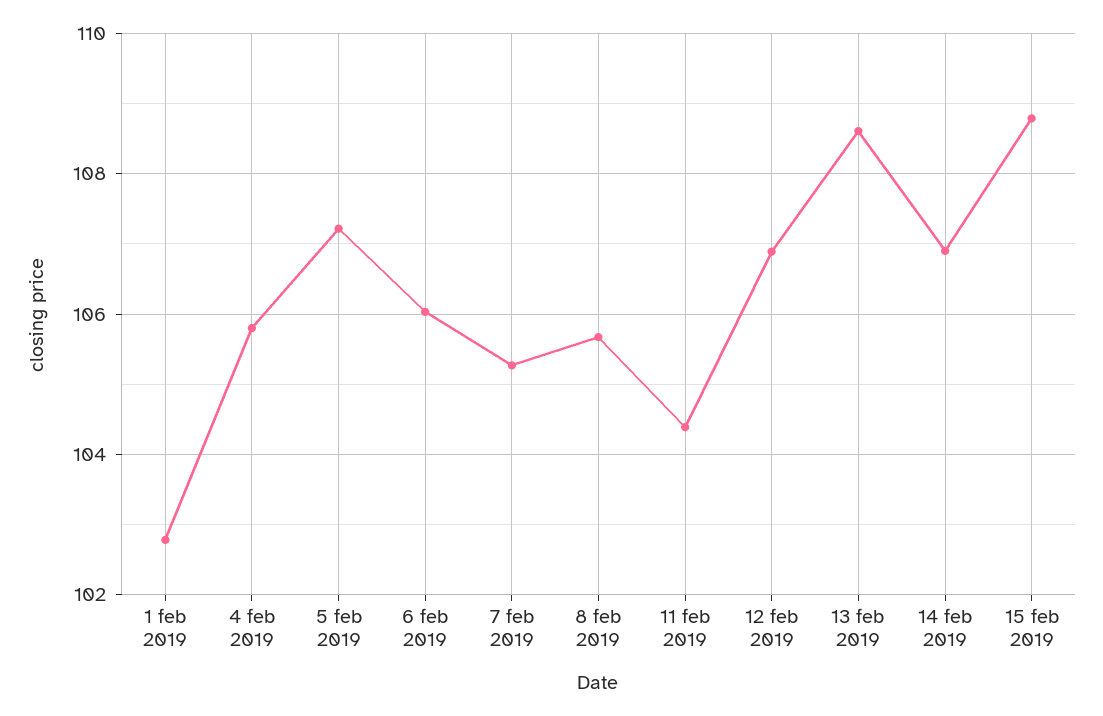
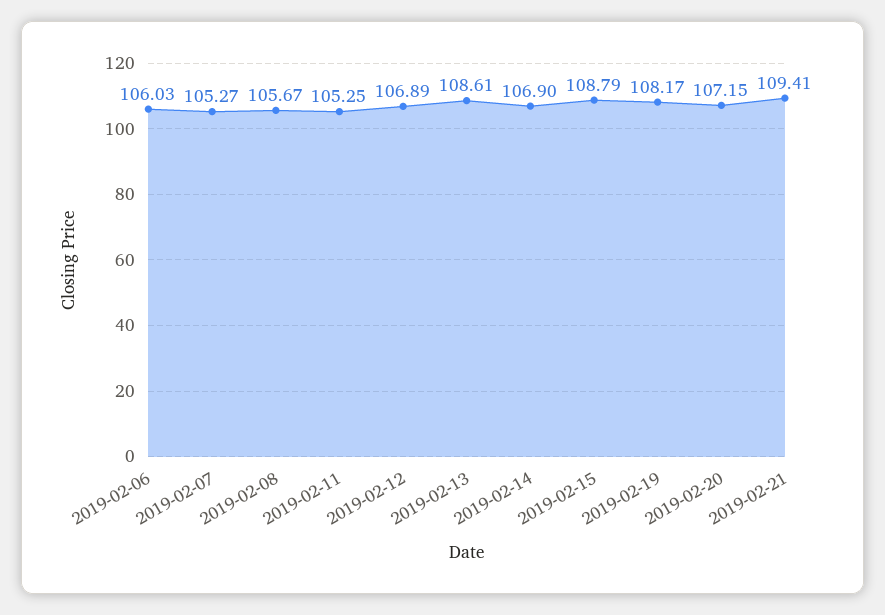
1 feb 2019: 102.8 -> none
4 feb 2019: 105.8 -> none
5 feb 2019: 107.2 -> none
11 feb 2019: 104.4 -> 105.25
2019-02-19: none -> 108.17
2019-02-20: none -> 107.15
2019-02-21: none -> 109.41

